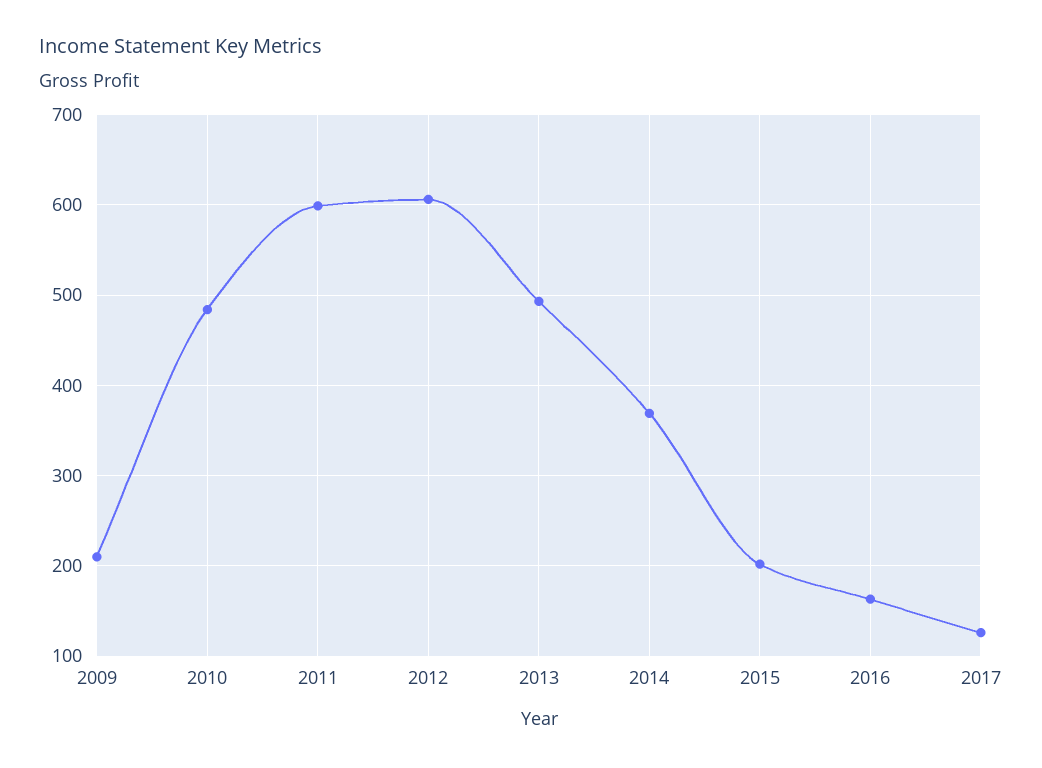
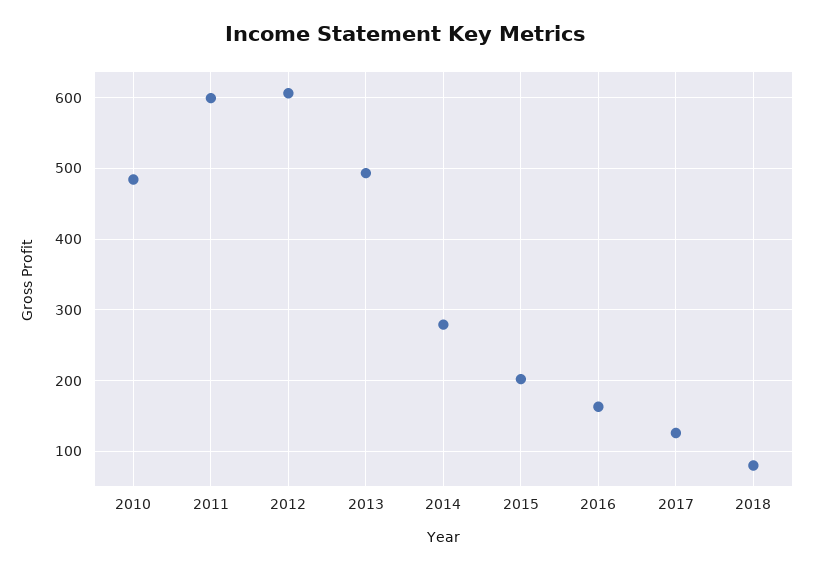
2009: 210 -> none
2014: 370 -> 280
2018: none -> 80

